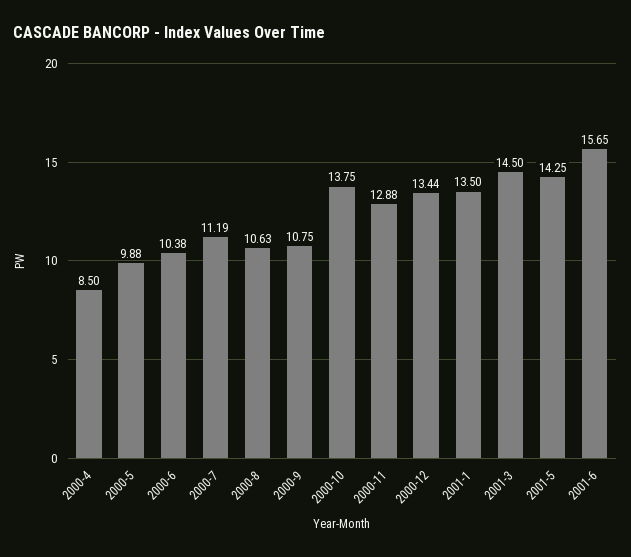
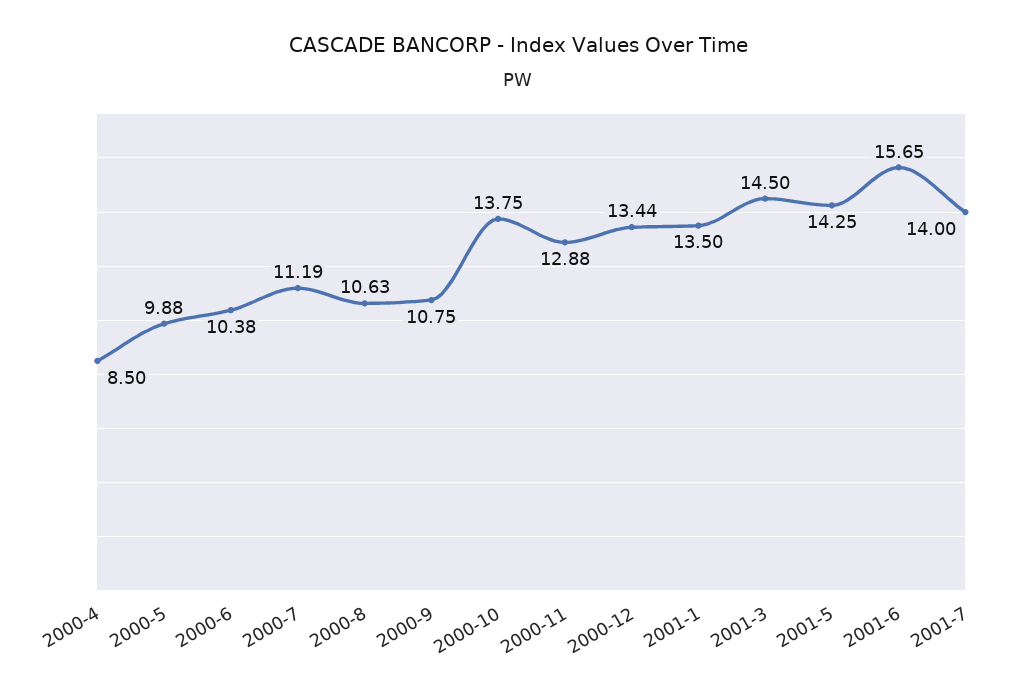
2001-7: none -> 14

